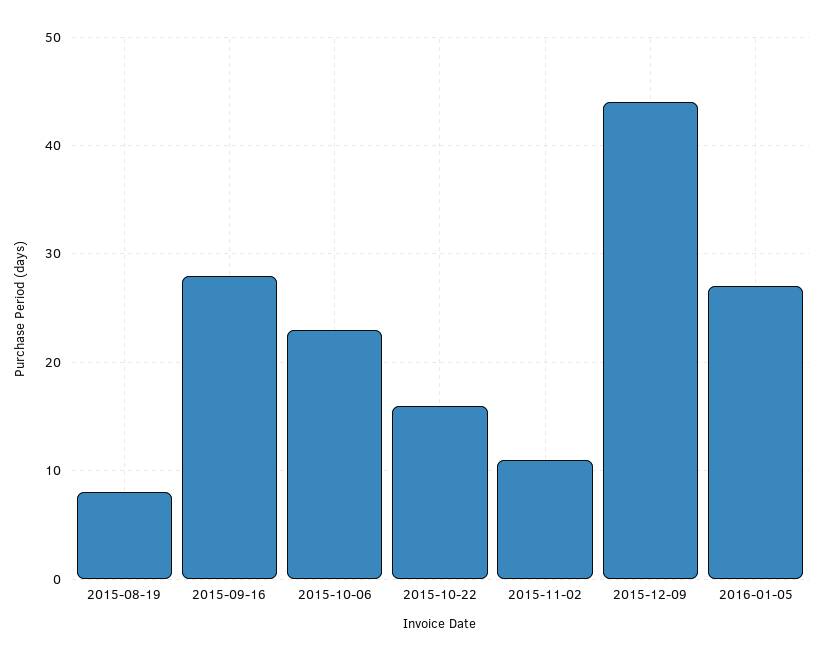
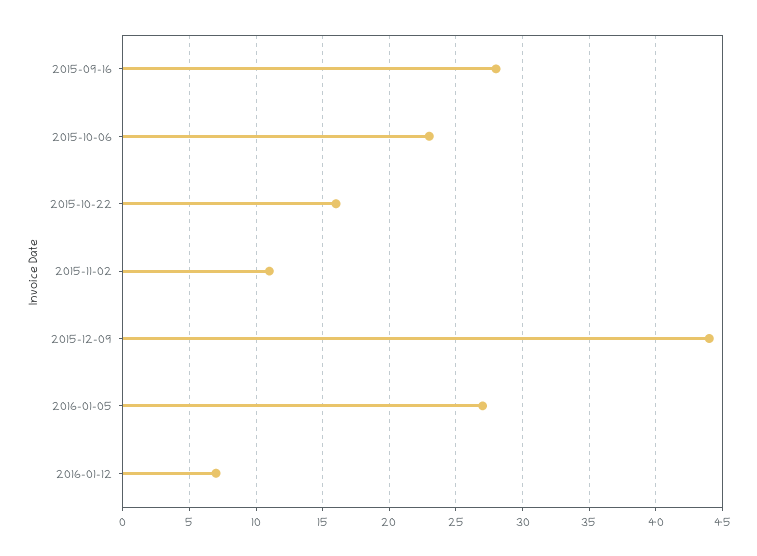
2015-08-19: 8 -> none
2016-01-12: none -> 7

